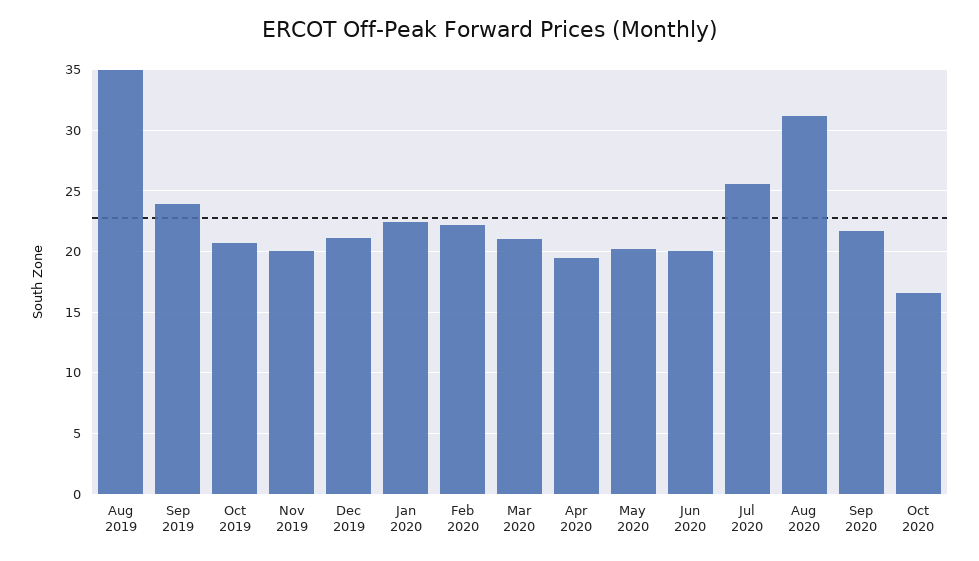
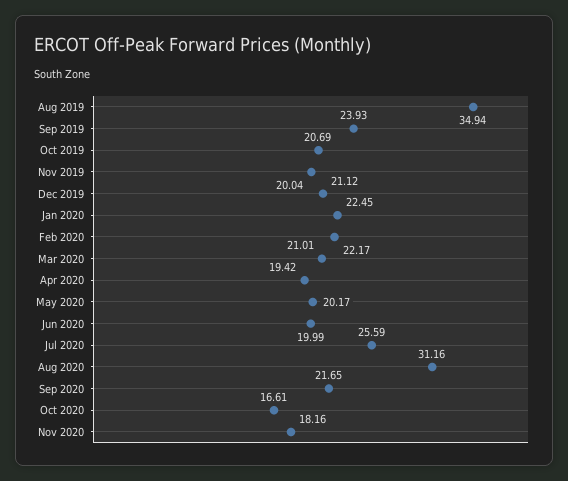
Nov 2020: none -> 18.16

